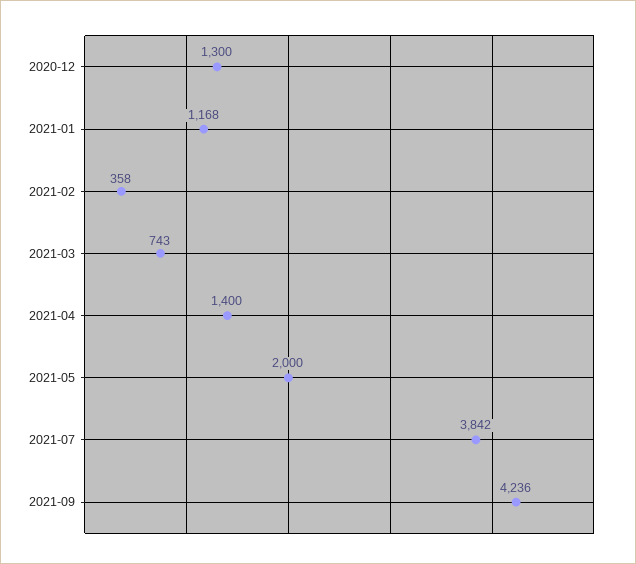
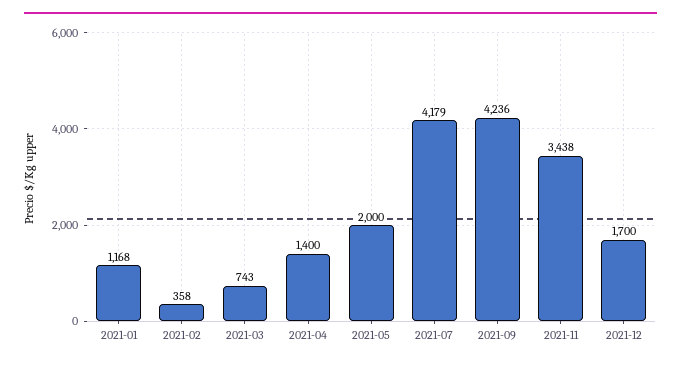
2020-12: 1300 -> none
2021-07: 3842 -> 4179
2021-11: none -> 3438
2021-12: none -> 1700

